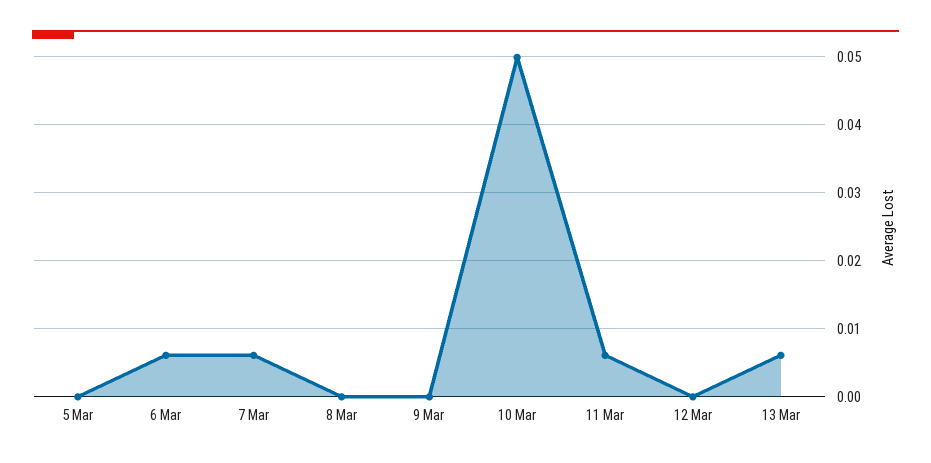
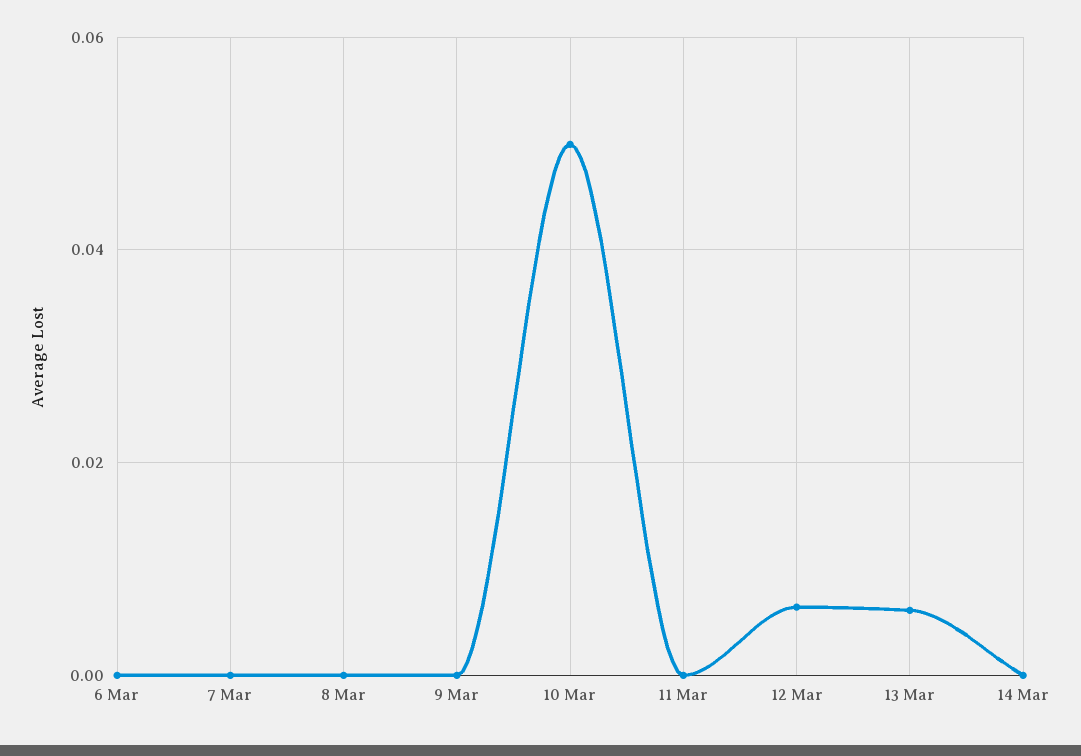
5 Mar: 0 -> none
6 Mar: 0.006 -> 0
7 Mar: 0.006 -> 0
11 Mar: 0.006 -> 0
12 Mar: 0 -> 0.006
14 Mar: none -> 0

